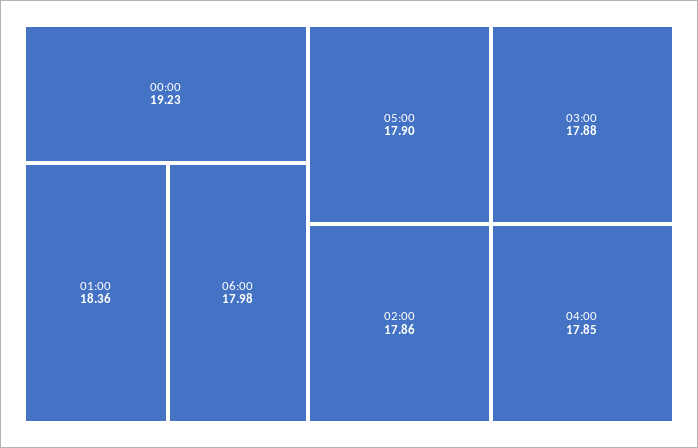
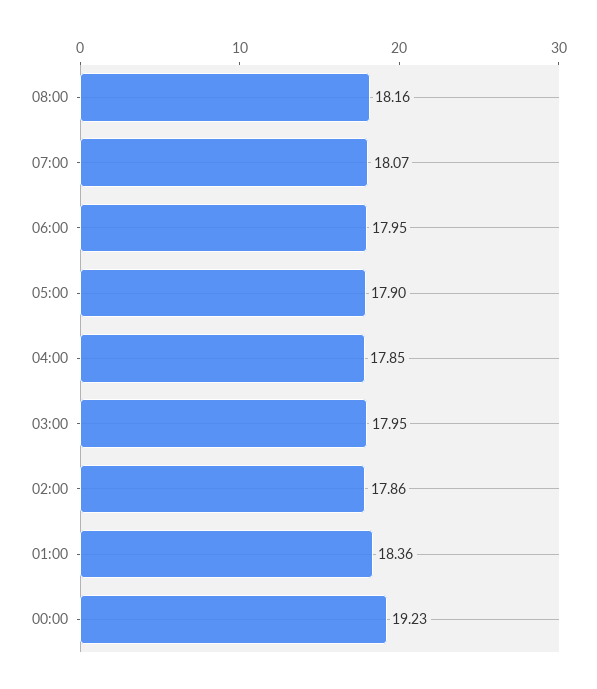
06:00: 17.98 -> 17.95
03:00: 17.88 -> 17.95
08:00: none -> 18.16
07:00: none -> 18.07

